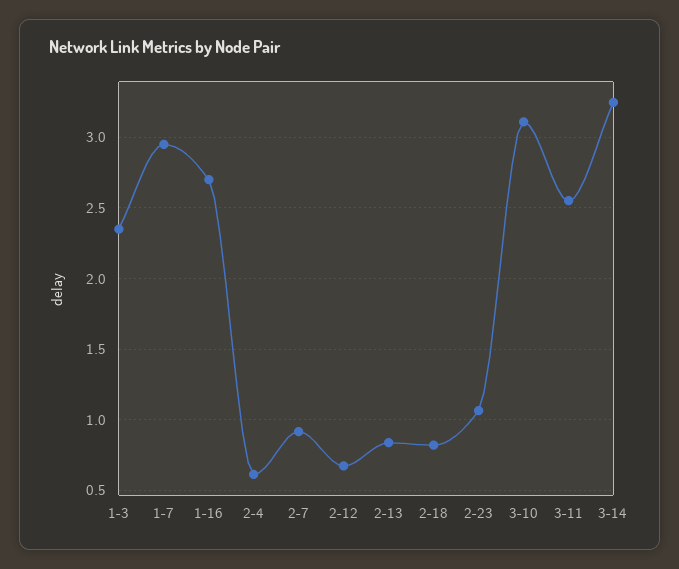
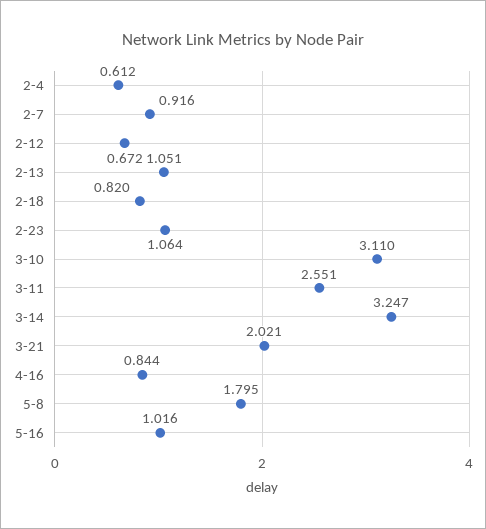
1-3: 2.35 -> none
1-7: 2.95 -> none
1-16: 2.7 -> none
2-13: 0.85 -> 1.051
3-21: none -> 2.021
4-16: none -> 0.844
5-8: none -> 1.795
5-16: none -> 1.016

